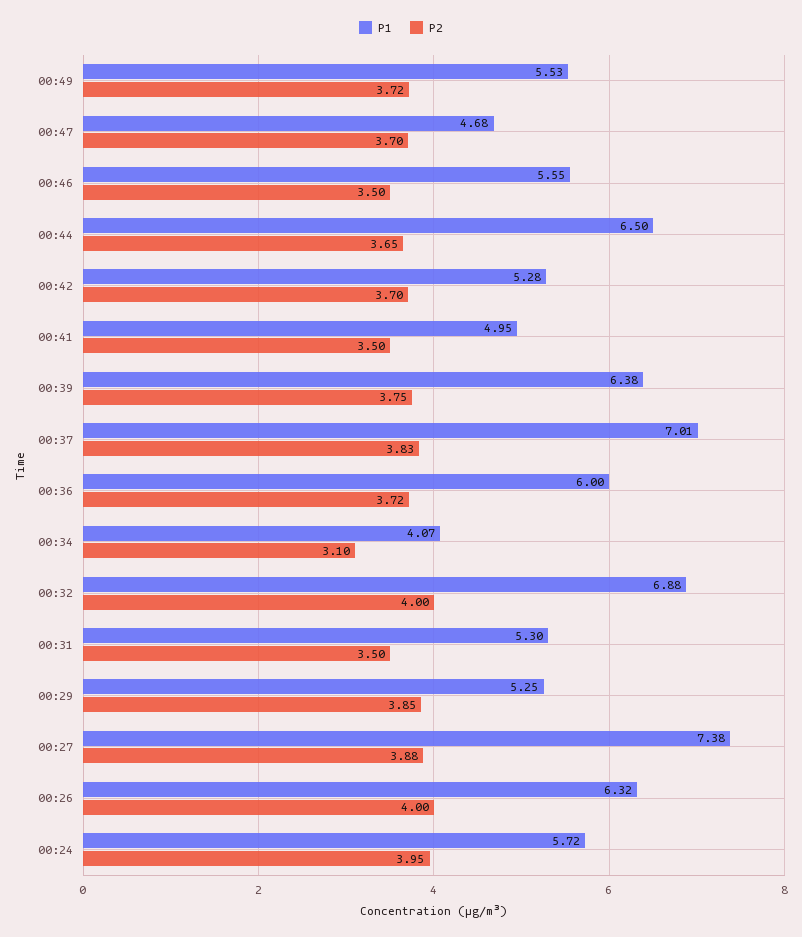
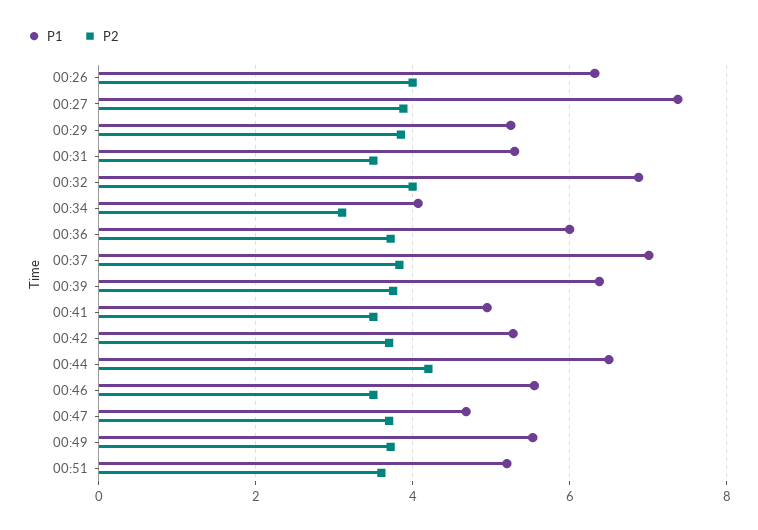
P2, 00:44: 3.65 -> 4.2
P1, 00:24: 5.72 -> none
P2, 00:24: 3.95 -> none
P1, 00:51: none -> 5.2
P2, 00:51: none -> 3.6

